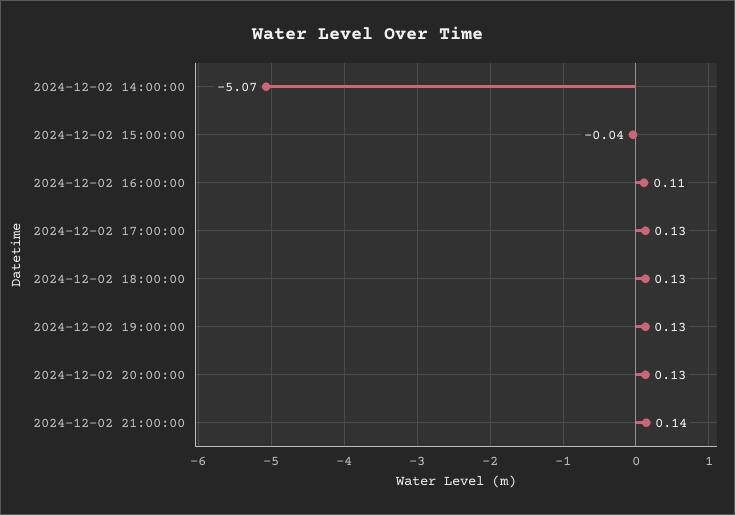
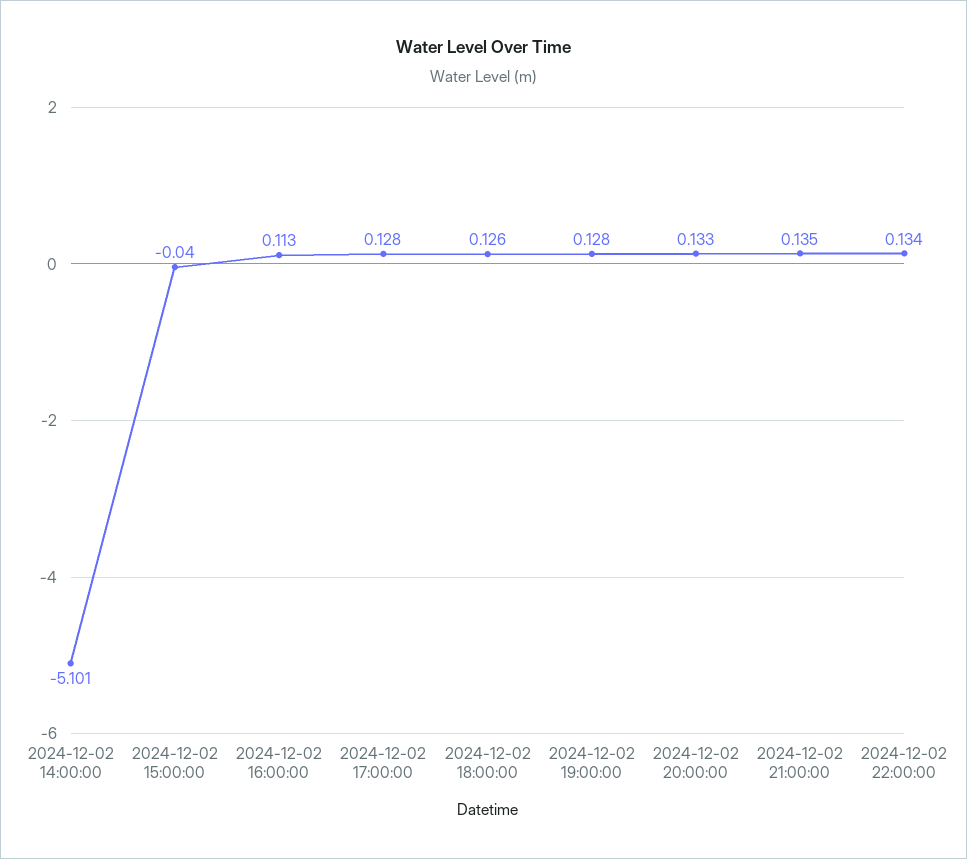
2024-12-02 14:00:00: -5.07 -> -5.101
2024-12-02 22:00:00: none -> 0.134

